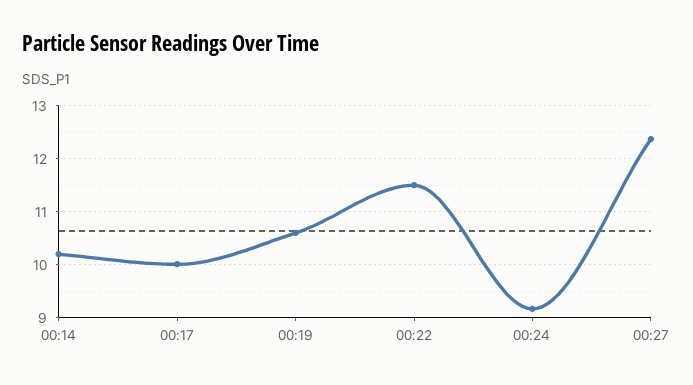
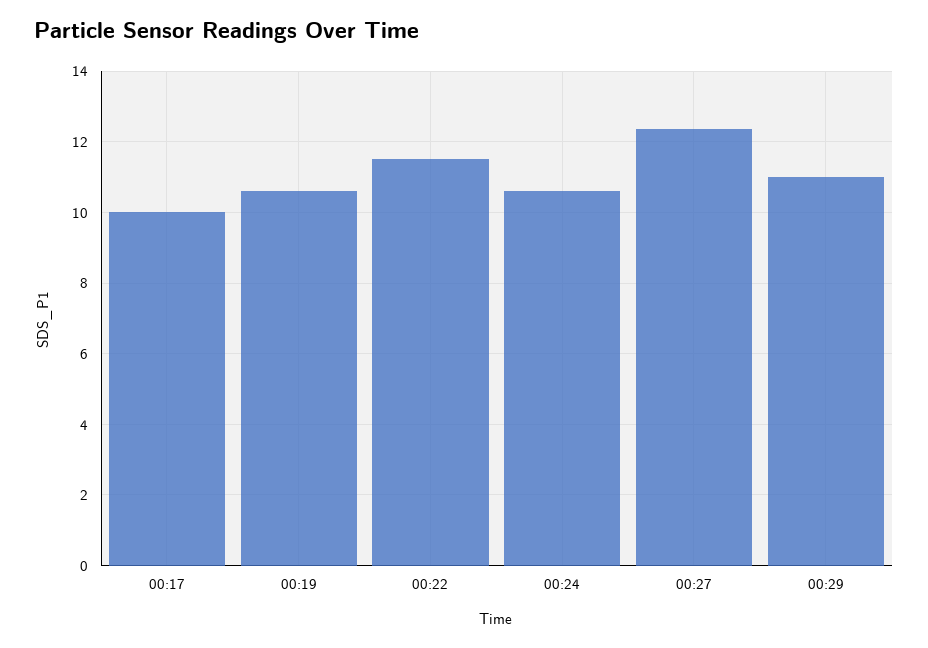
00:14: 10.2 -> none
00:24: 9.2 -> 10.6
00:29: none -> 11

